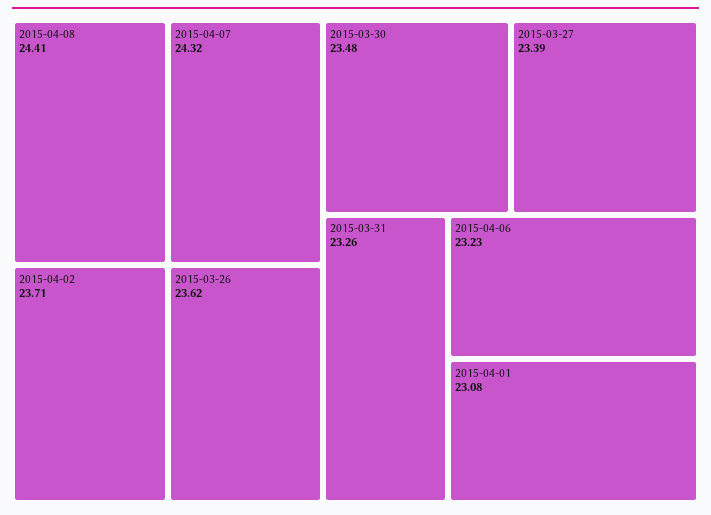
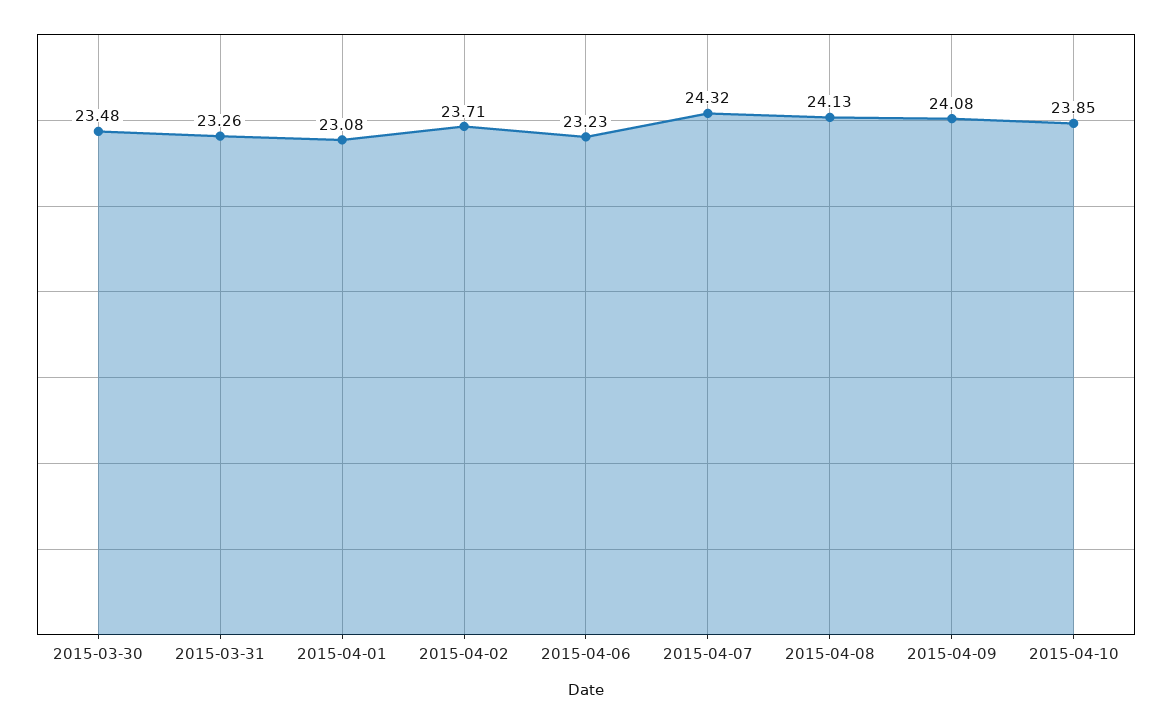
2015-04-08: 24.41 -> 24.13
2015-03-26: 23.62 -> none
2015-03-27: 23.39 -> none
2015-04-09: none -> 24.08
2015-04-10: none -> 23.85

